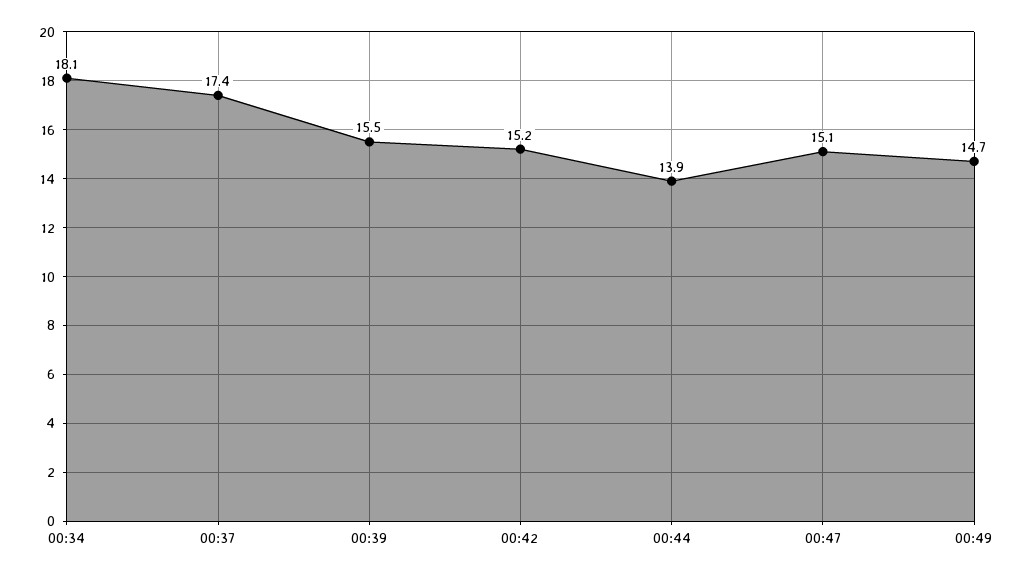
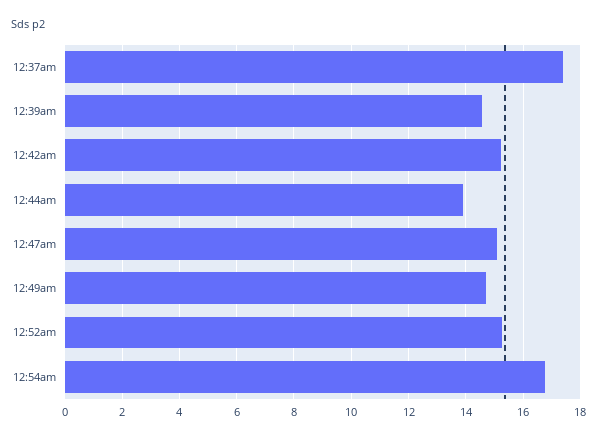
00:34: 18.1 -> none
00:39: 15.5 -> 14.5
12:52am: none -> 15.25
12:54am: none -> 16.75

